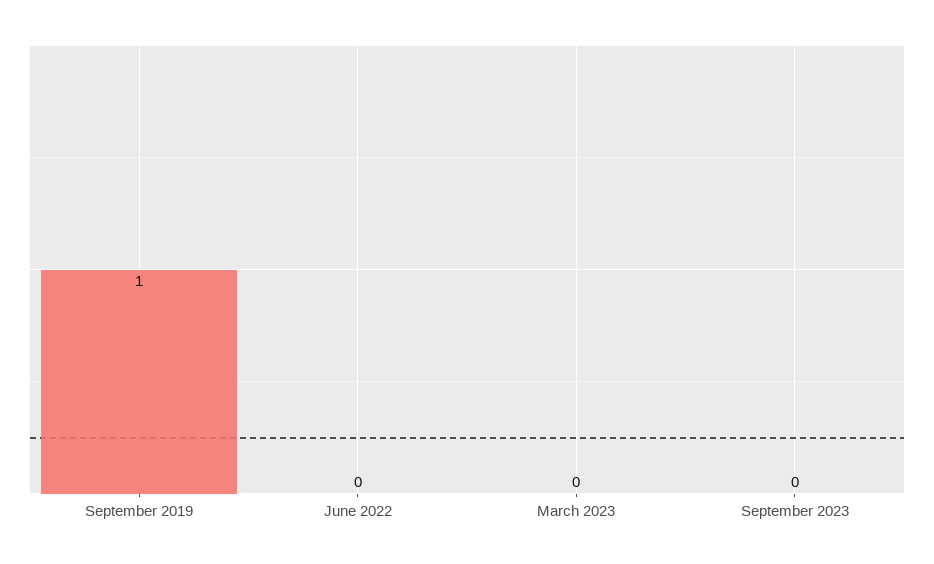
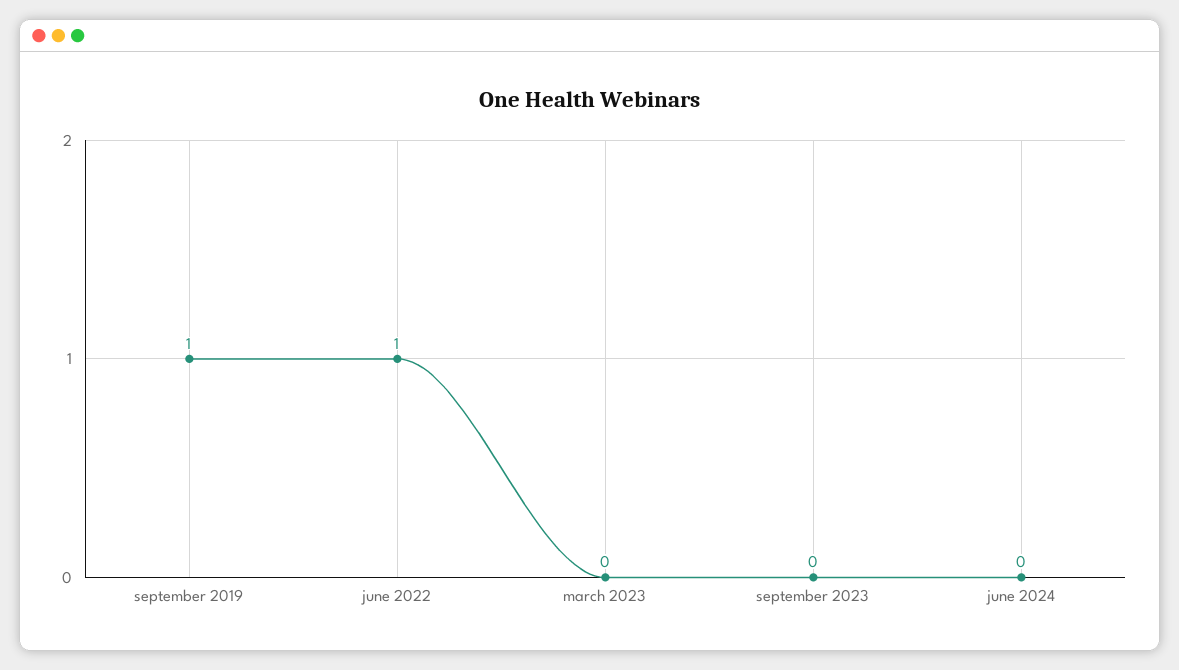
June 2022: 0 -> 1
june 2024: none -> 0

